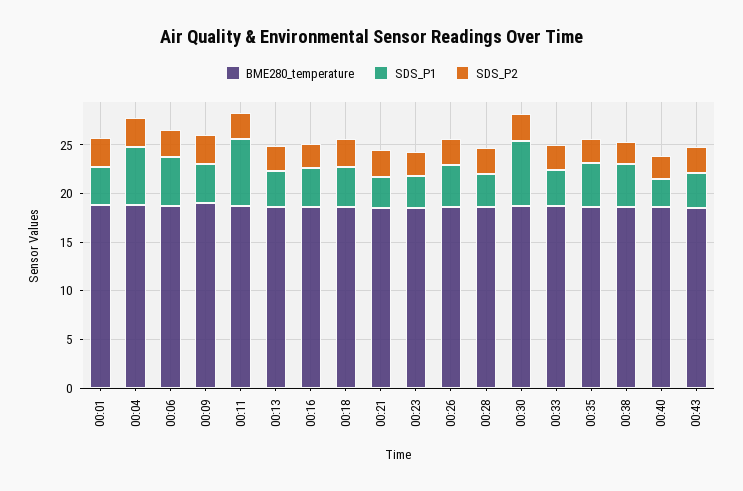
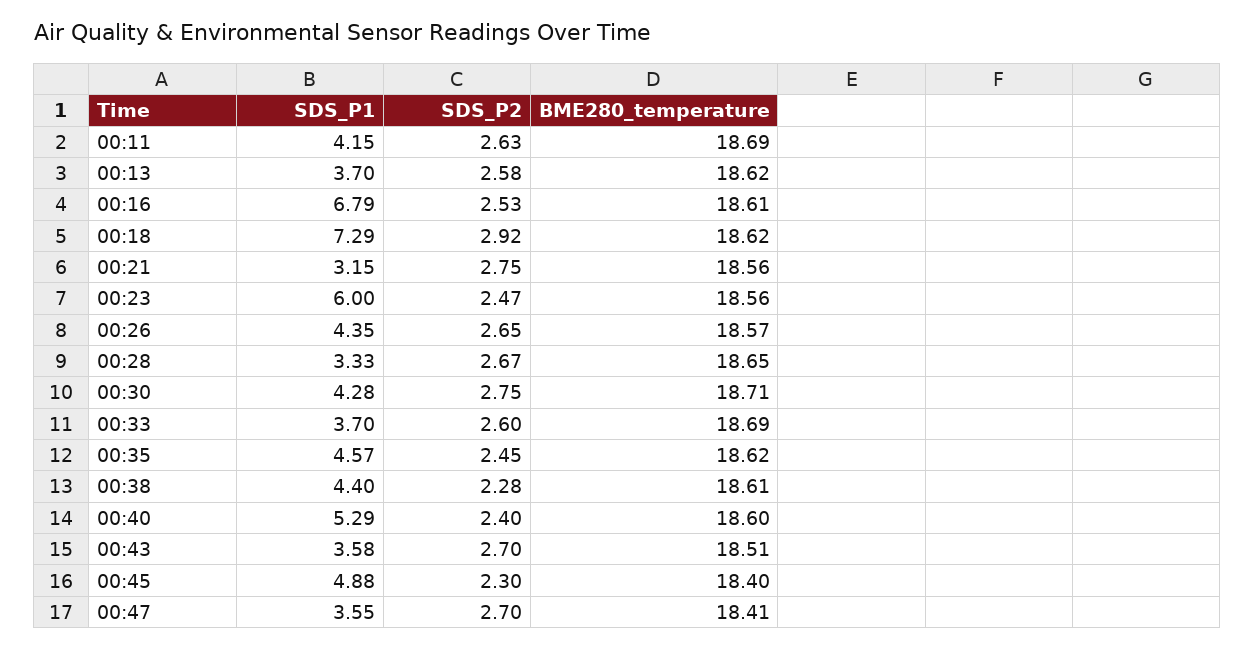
BME280_temperature, 00:01: 19 -> none
SDS_P1, 00:01: 4 -> none
SDS_P2, 00:01: 3 -> none
BME280_temperature, 00:04: 19 -> none
SDS_P1, 00:04: 6 -> none
SDS_P2, 00:04: 3 -> none
BME280_temperature, 00:06: 19 -> none
SDS_P1, 00:06: 5 -> none
SDS_P2, 00:06: 3 -> none
BME280_temperature, 00:09: 19 -> none
SDS_P1, 00:09: 4 -> none
SDS_P2, 00:09: 3 -> none
SDS_P1, 00:11: 7 -> 4.15
SDS_P1, 00:16: 4 -> 6.79
SDS_P1, 00:18: 4 -> 7.29
SDS_P1, 00:23: 3 -> 6
SDS_P1, 00:30: 7 -> 4.28
SDS_P1, 00:40: 3 -> 5.29
SDS_P1, 00:45: none -> 4.88
SDS_P2, 00:45: none -> 2.3
BME280_temperature, 00:45: none -> 18.4
SDS_P1, 00:47: none -> 3.55
SDS_P2, 00:47: none -> 2.7
BME280_temperature, 00:47: none -> 18.41

